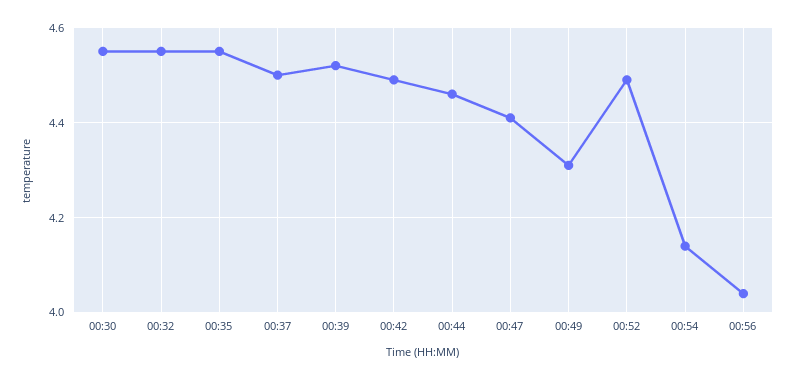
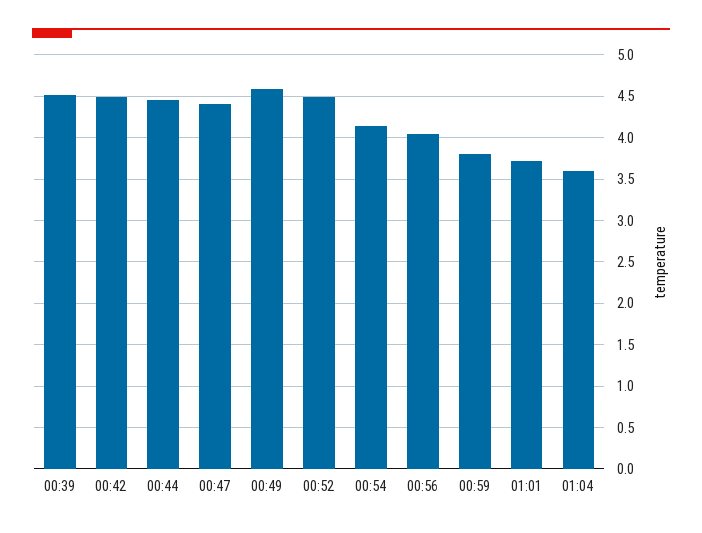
00:30: 4.55 -> none
00:32: 4.55 -> none
00:35: 4.55 -> none
00:37: 4.5 -> none
00:49: 4.3 -> 4.6
00:59: none -> 3.8
01:01: none -> 3.7
01:04: none -> 3.6

